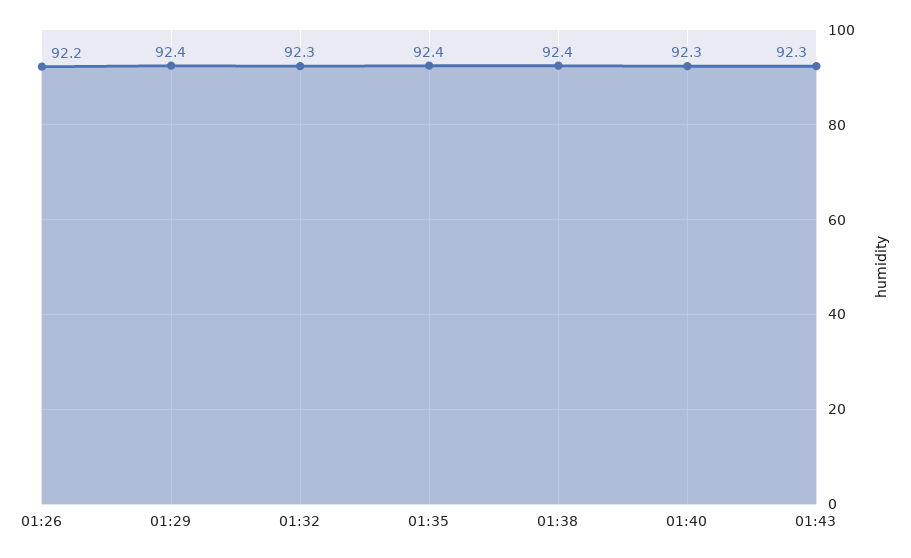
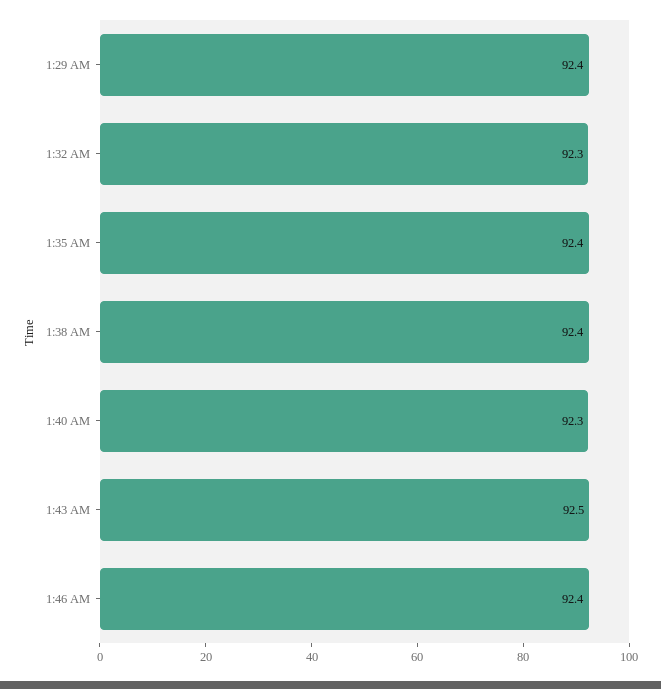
01:26: 92.2 -> none
01:43: 92.3 -> 92.5
1:46 AM: none -> 92.4

